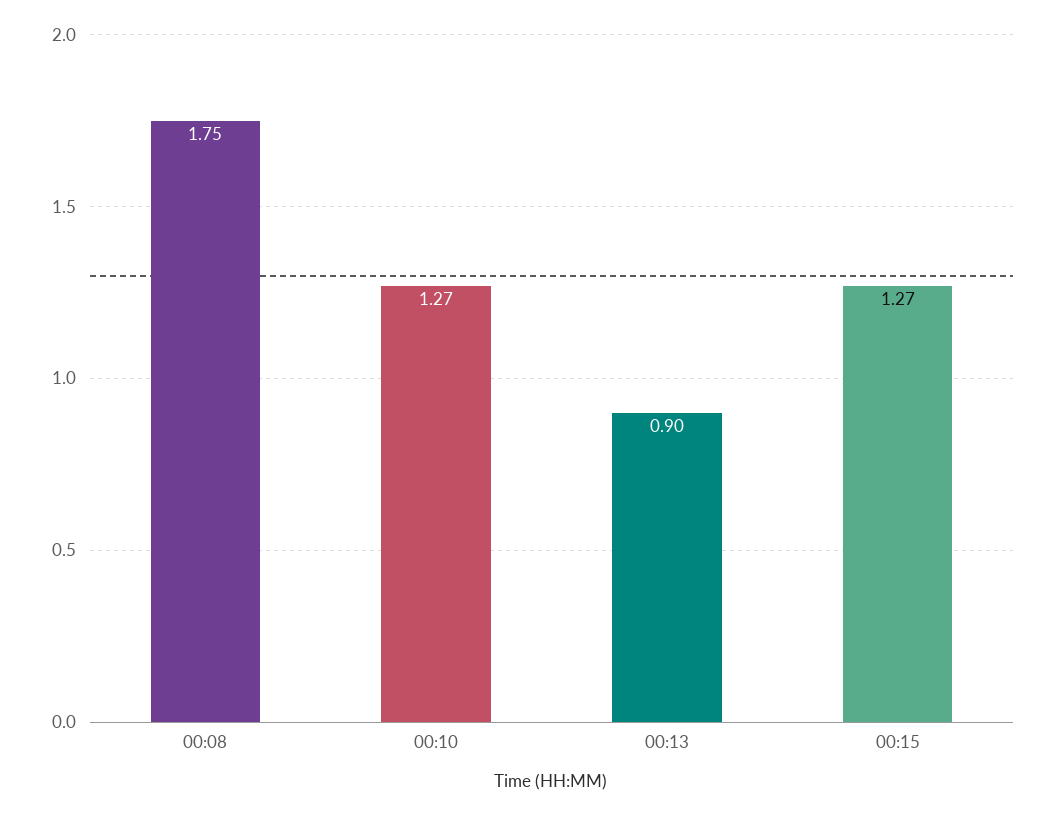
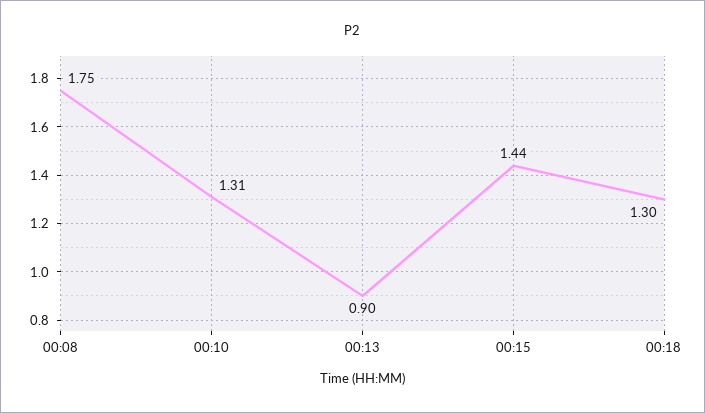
00:10: 1.27 -> 1.31
00:15: 1.27 -> 1.44
00:18: none -> 1.3

